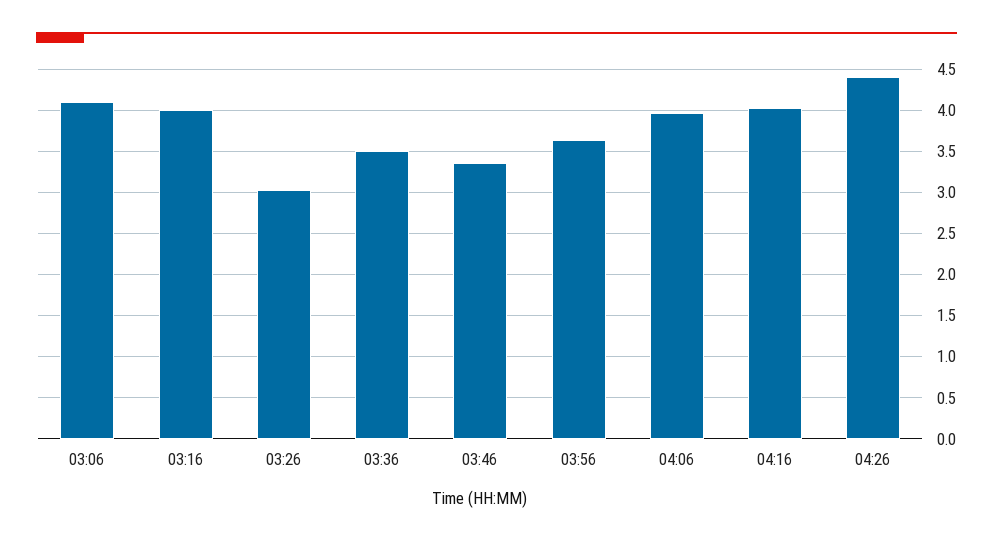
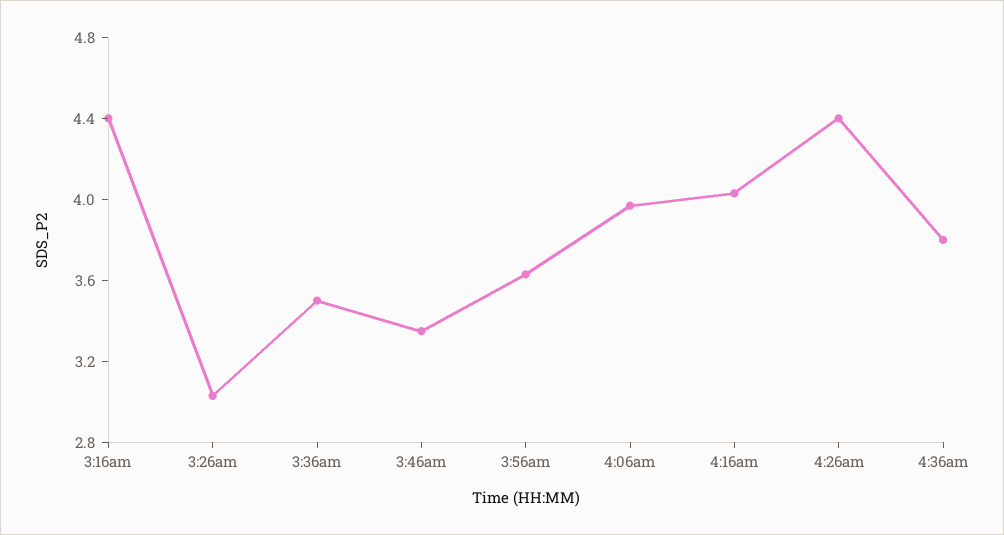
03:06: 4.1 -> none
03:16: 4 -> 4.4
4:36am: none -> 3.8

